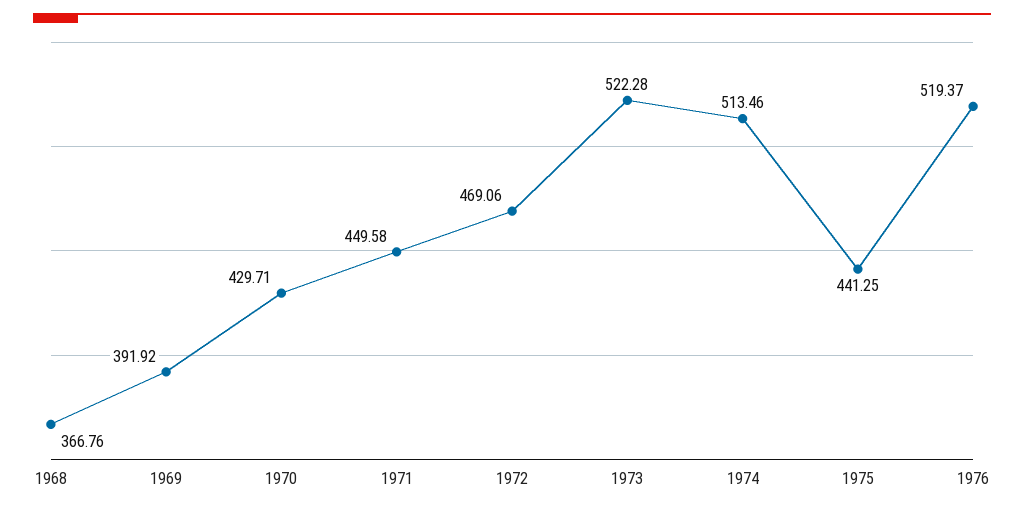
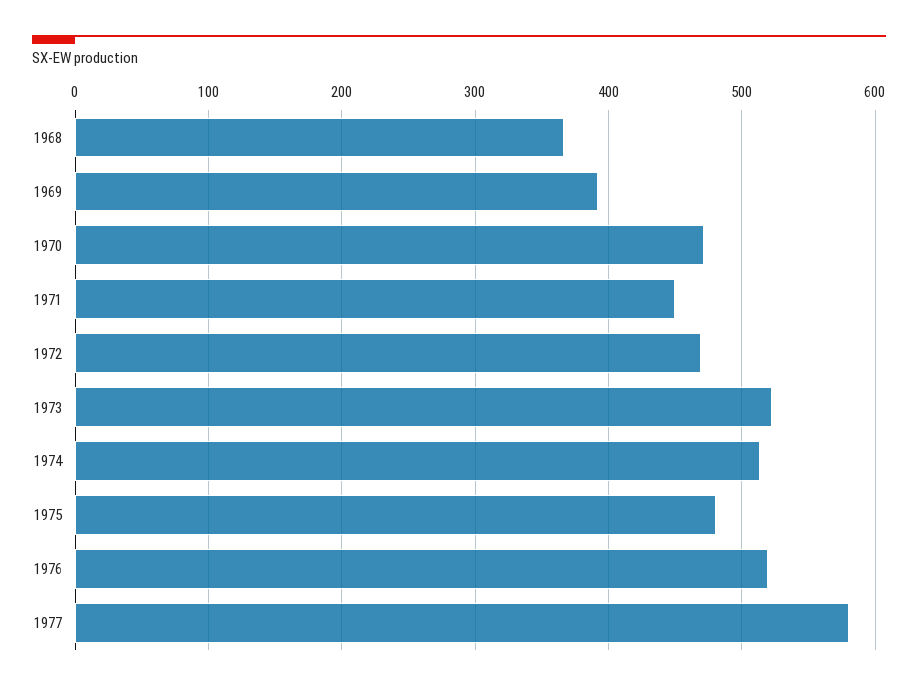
1970: 429.71 -> 470
1975: 441.25 -> 480
1977: none -> 580

